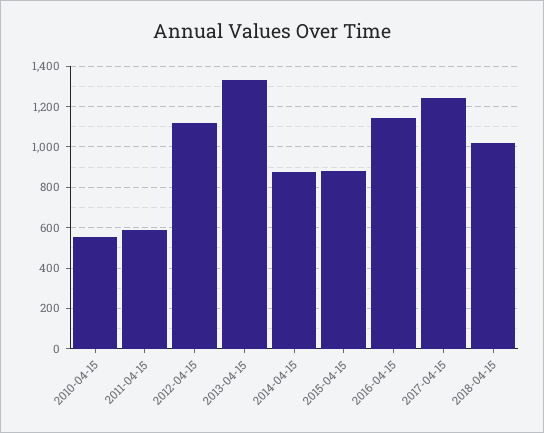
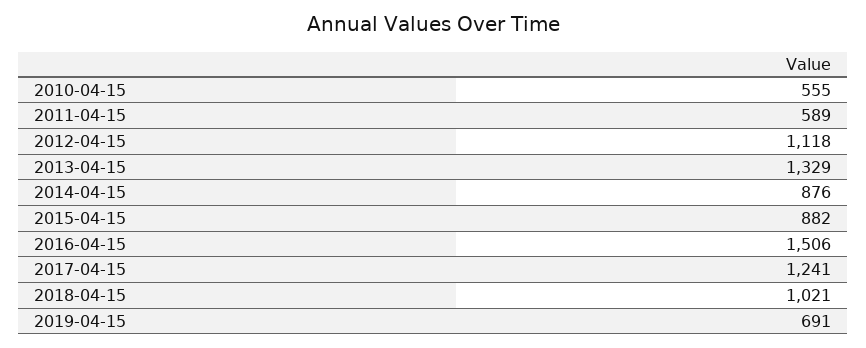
2016-04-15: 1150 -> 1506
2019-04-15: none -> 691

